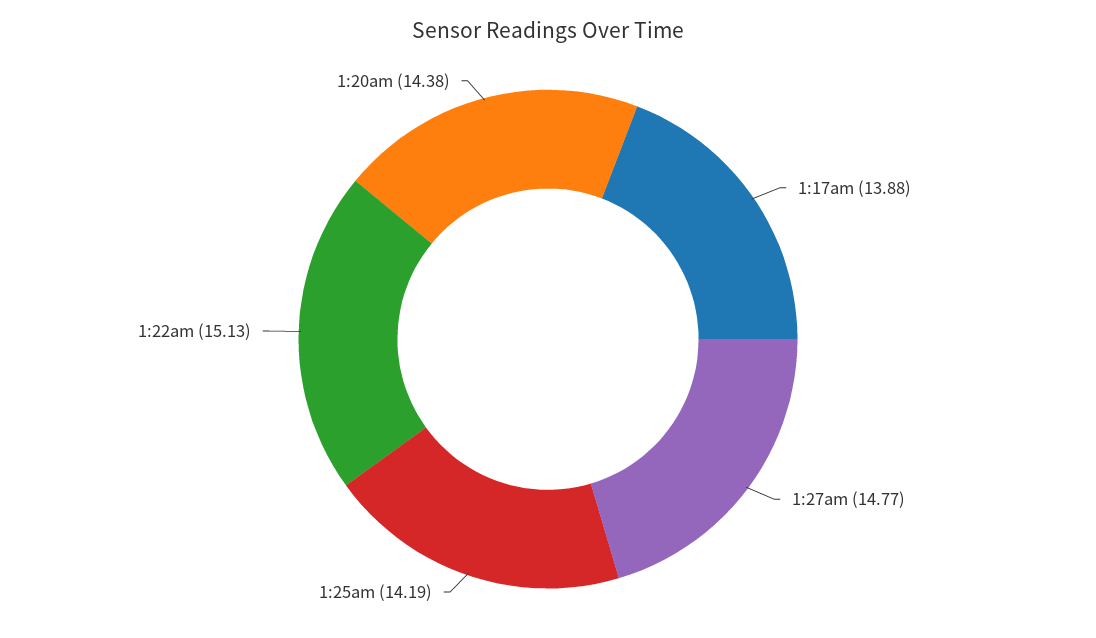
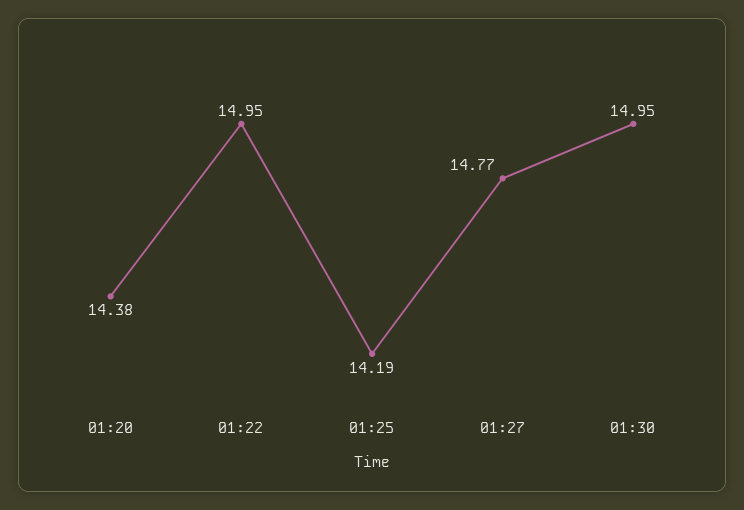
1:17am: 13.88 -> none
1:22am: 15.13 -> 14.95
01:30: none -> 14.95

